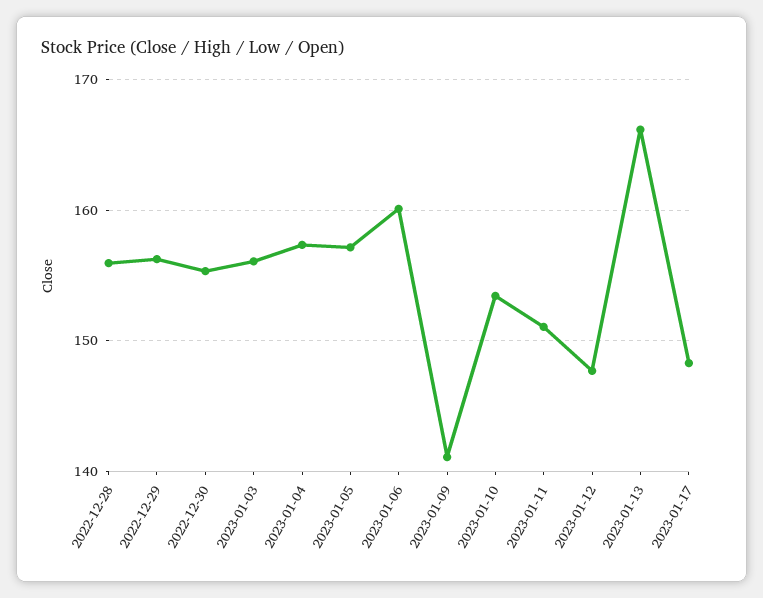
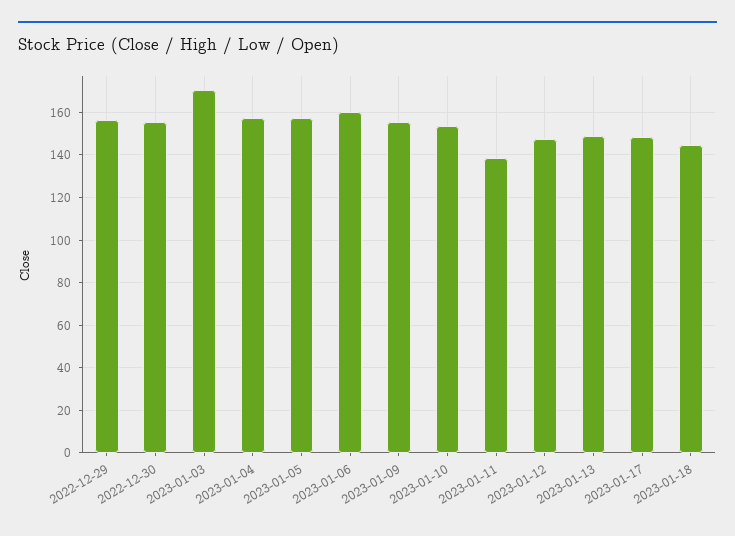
2022-12-28: 156 -> none
2023-01-03: 156 -> 170
2023-01-09: 141 -> 155
2023-01-11: 151 -> 140
2023-01-13: 166 -> 150
2023-01-18: none -> 145

